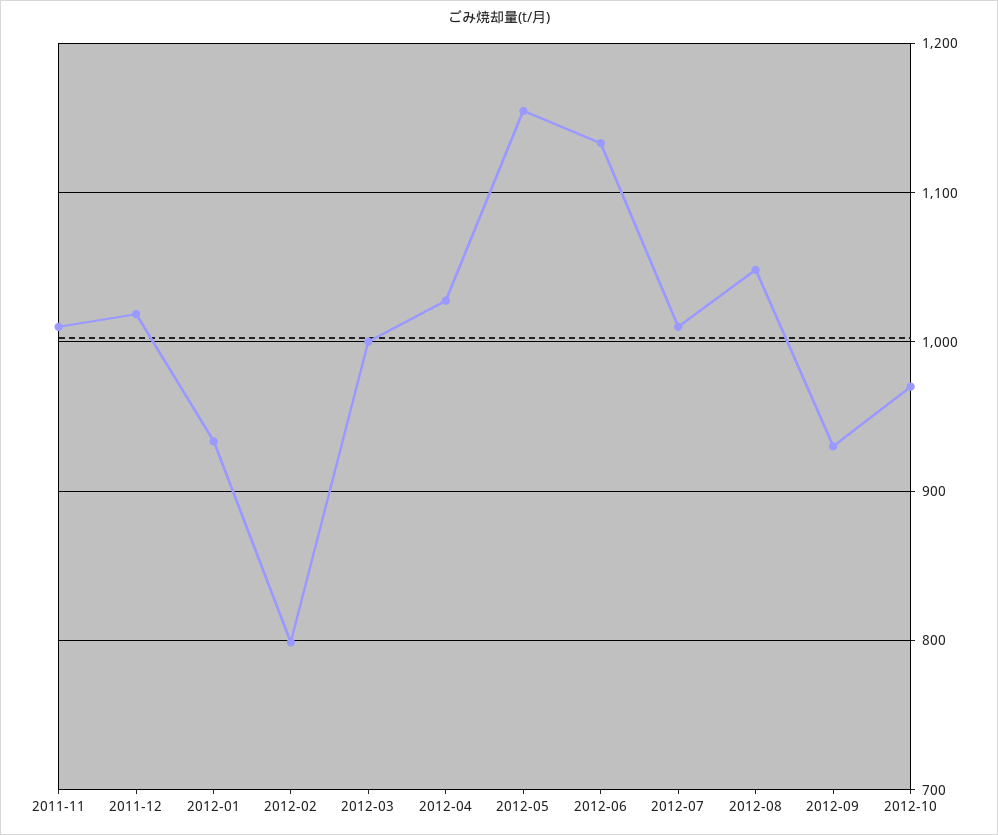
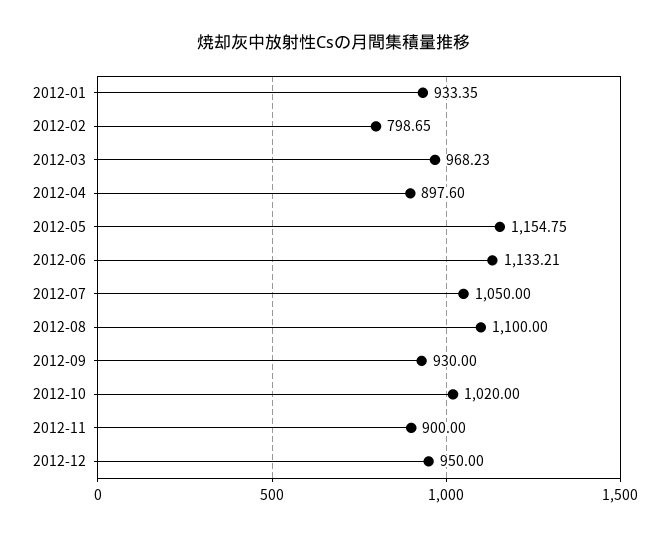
2011-11: 1010 -> none
2011-12: 1020 -> none
2012-03: 1000 -> 968.23
2012-04: 1030 -> 897.6
2012-07: 1010 -> 1050
2012-08: 1050 -> 1100
2012-10: 970 -> 1020
2012-11: none -> 900
2012-12: none -> 950

